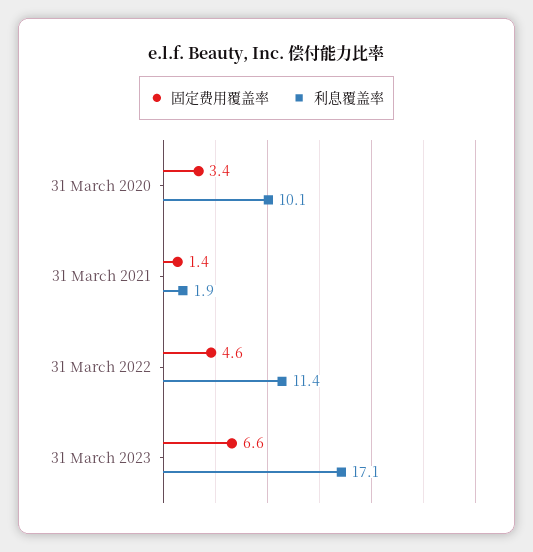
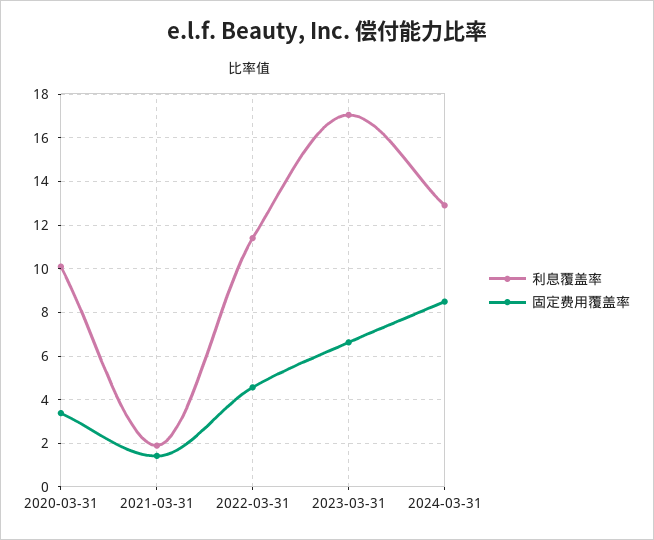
利息覆盖率, 2024-03-31: none -> 13
固定费用覆盖率, 2024-03-31: none -> 8.5

